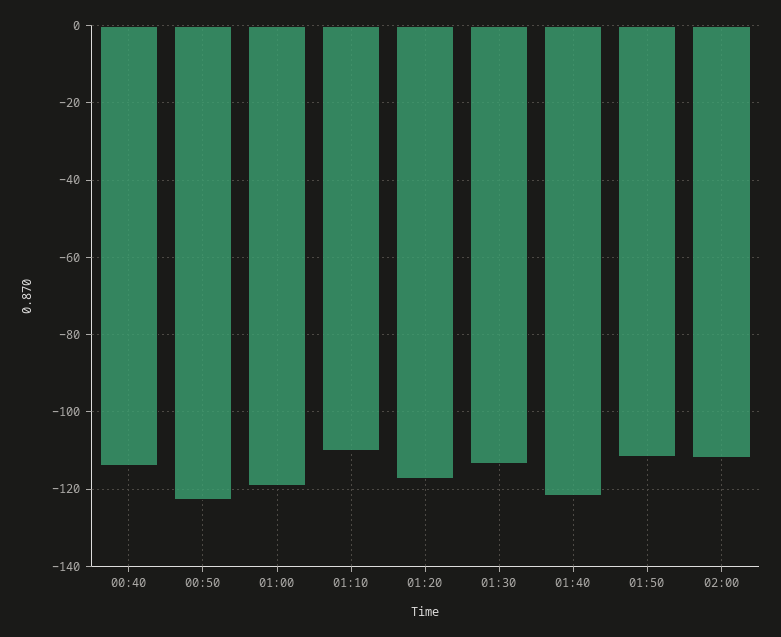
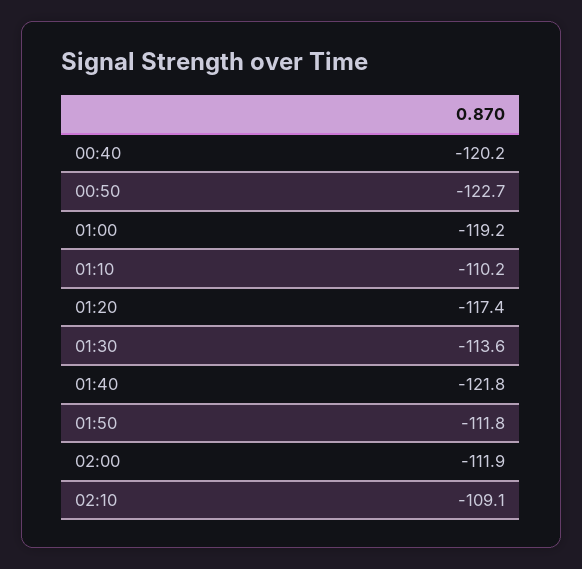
00:40: -114 -> -120.2
02:10: none -> -109.1

